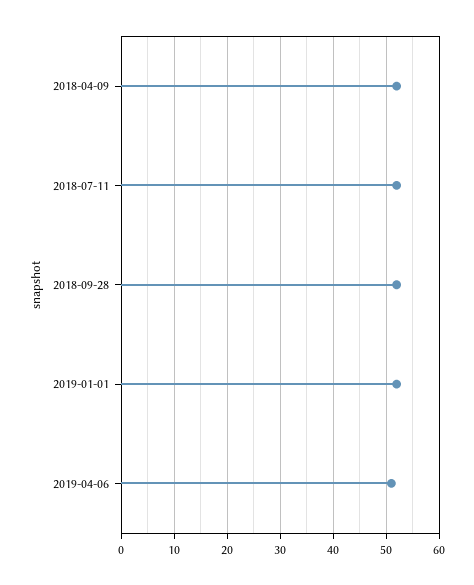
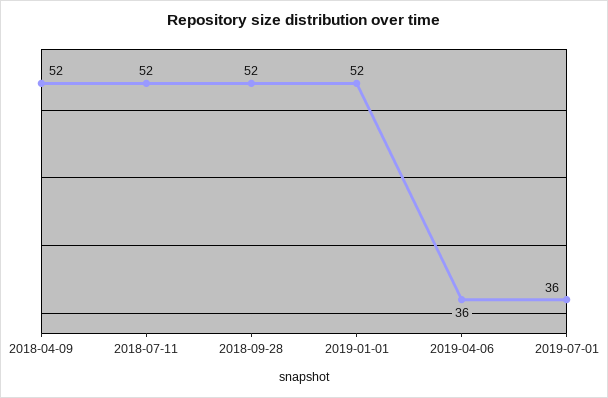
2019-04-06: 50 -> 36
2019-07-01: none -> 36

